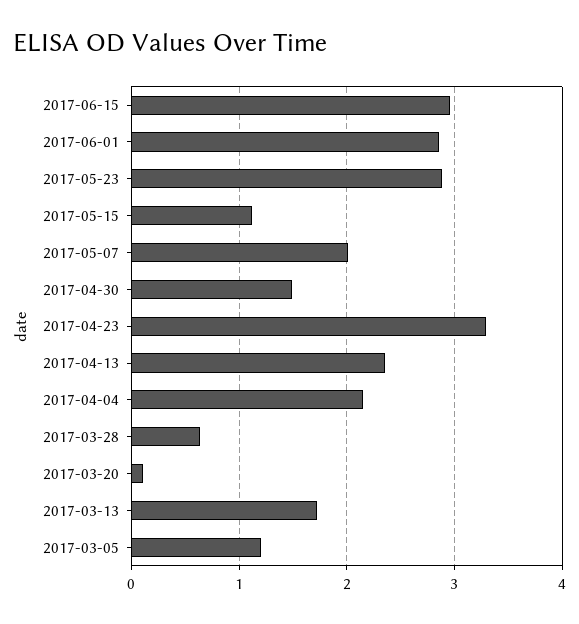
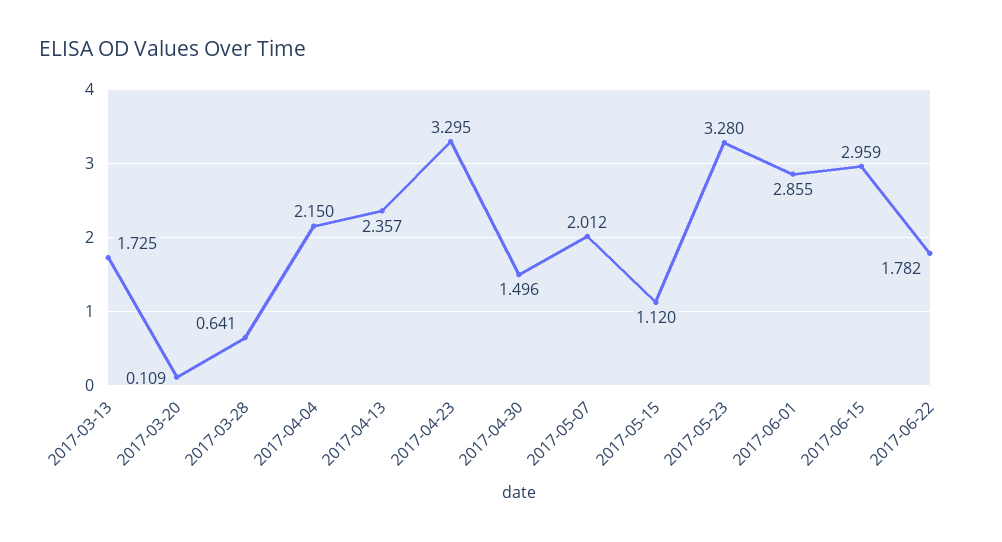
2017-05-23: 2.9 -> 3.28
2017-03-05: 1.2 -> none
2017-06-22: none -> 1.782

